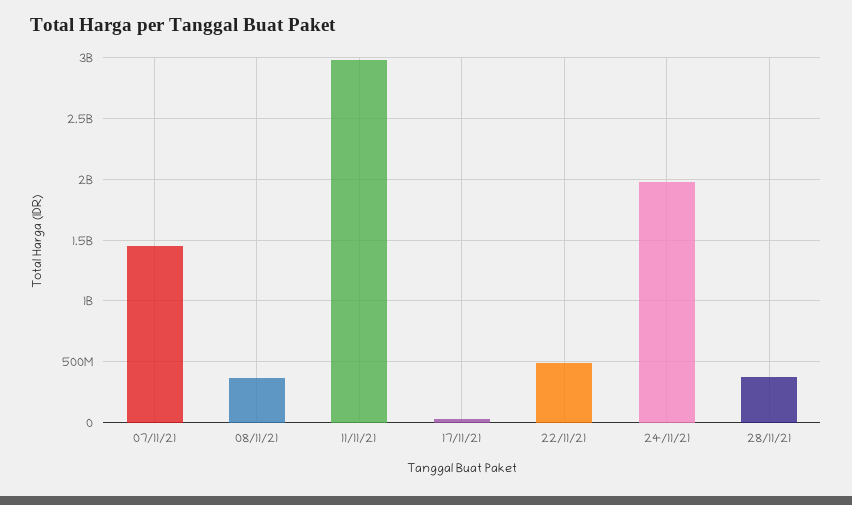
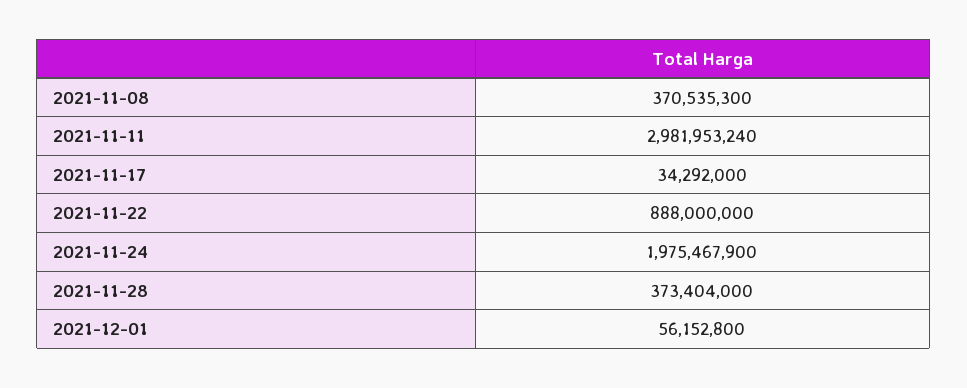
07/11/21: 1450000000 -> none
22/11/21: 500000000 -> 888000000
2021-12-01: none -> 56152800

